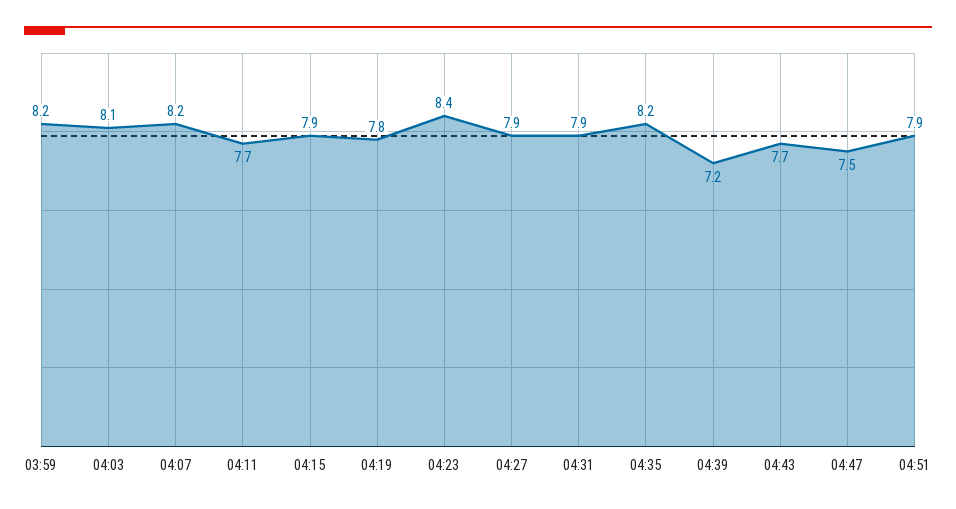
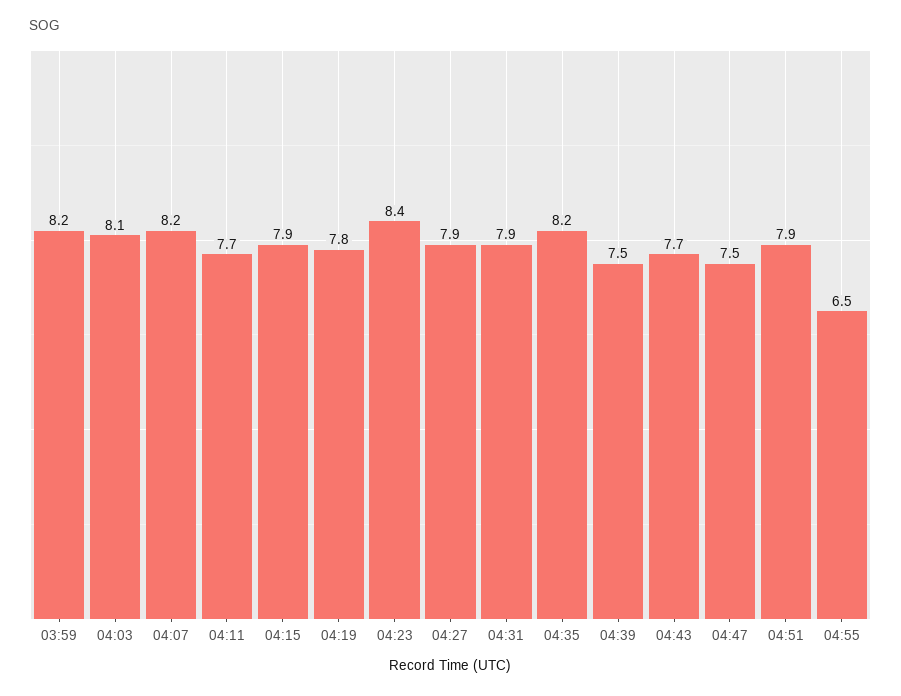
04:39: 7.2 -> 7.5
04:55: none -> 6.5

